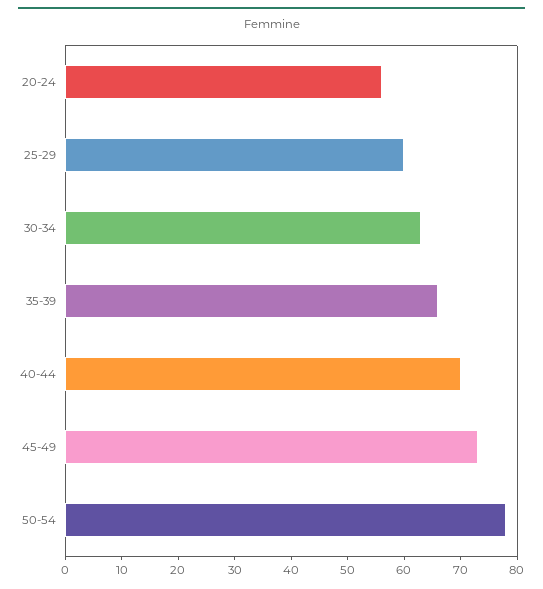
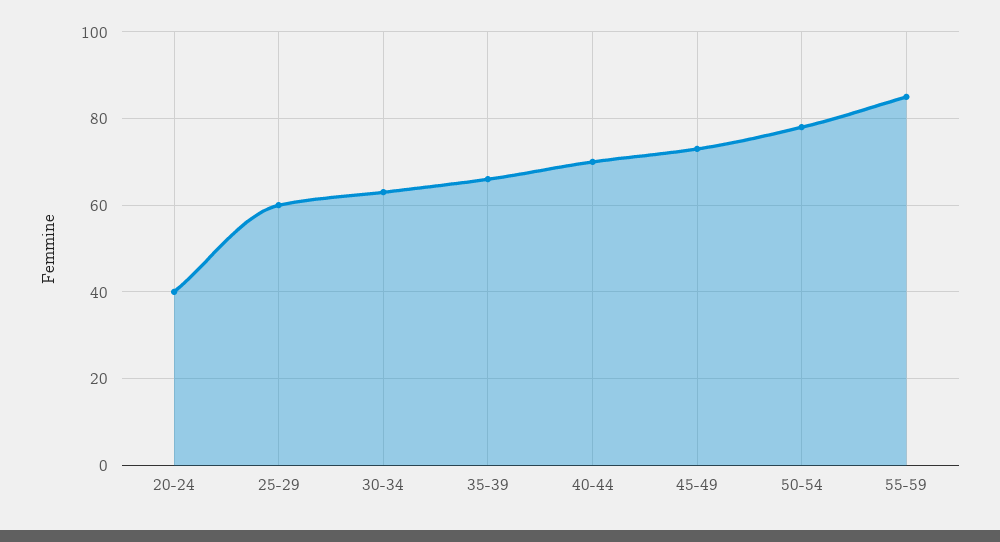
20-24: 55 -> 40
55-59: none -> 85

